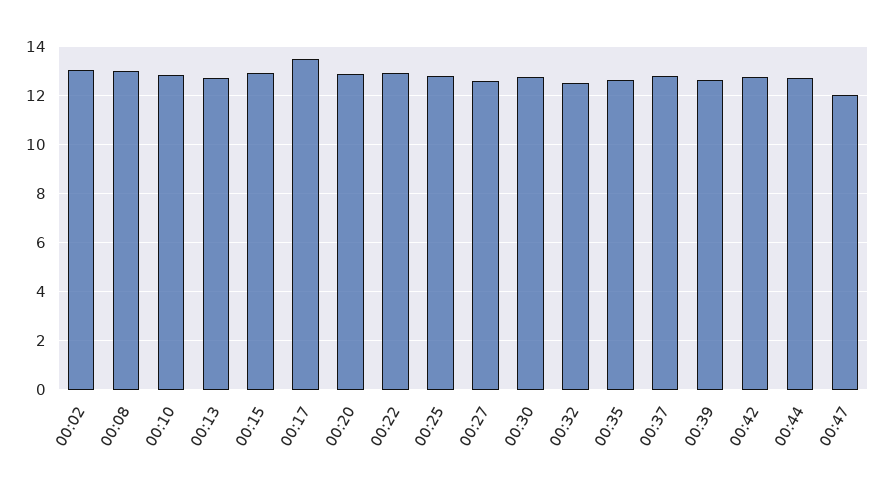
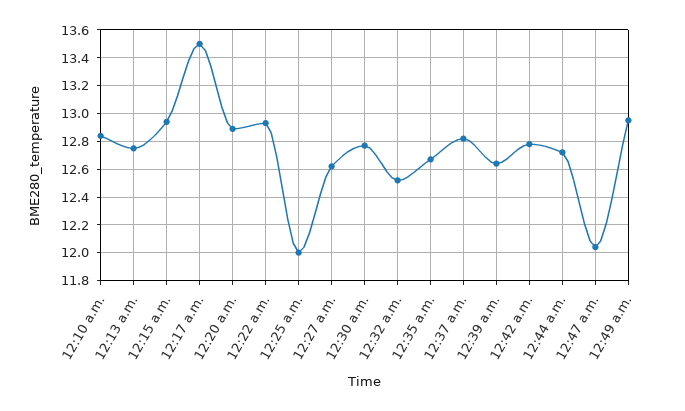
00:02: 13 -> none
00:08: 13 -> none
00:25: 12.75 -> 12
12:49 a.m.: none -> 12.95

